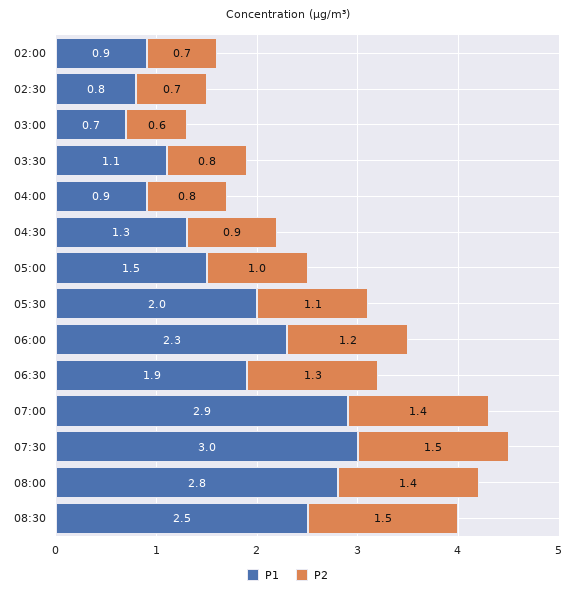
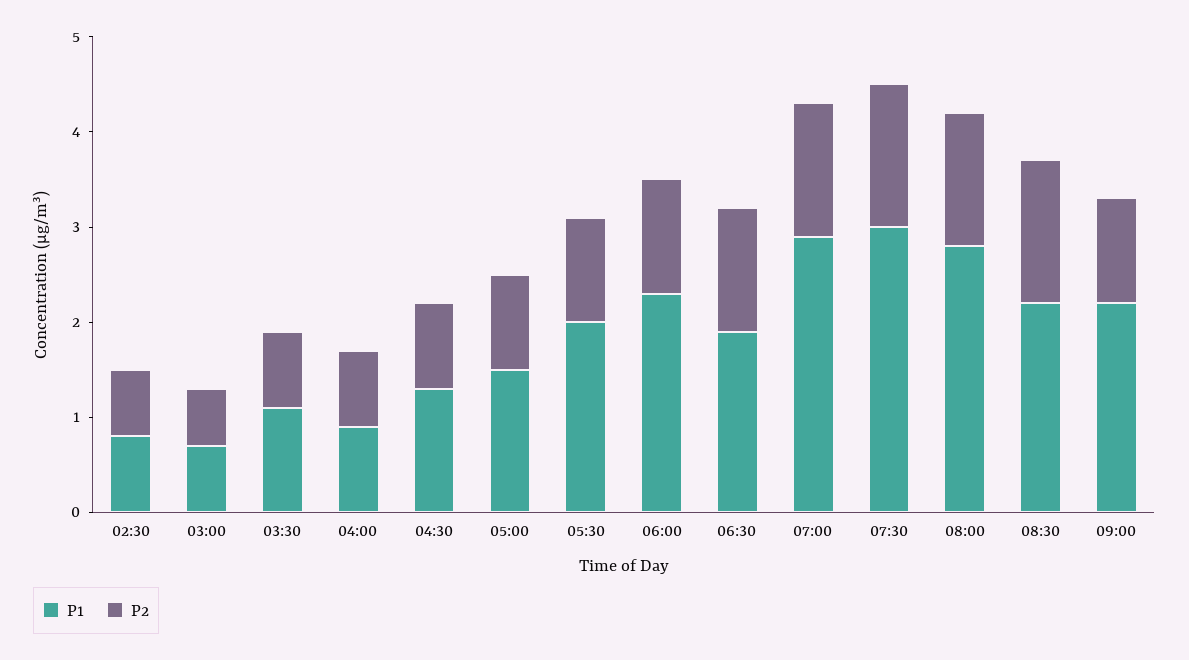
P1, 02:00: 0.9 -> none
P2, 02:00: 0.7 -> none
P1, 08:30: 2.5 -> 2.2
P1, 09:00: none -> 2.2
P2, 09:00: none -> 1.1

